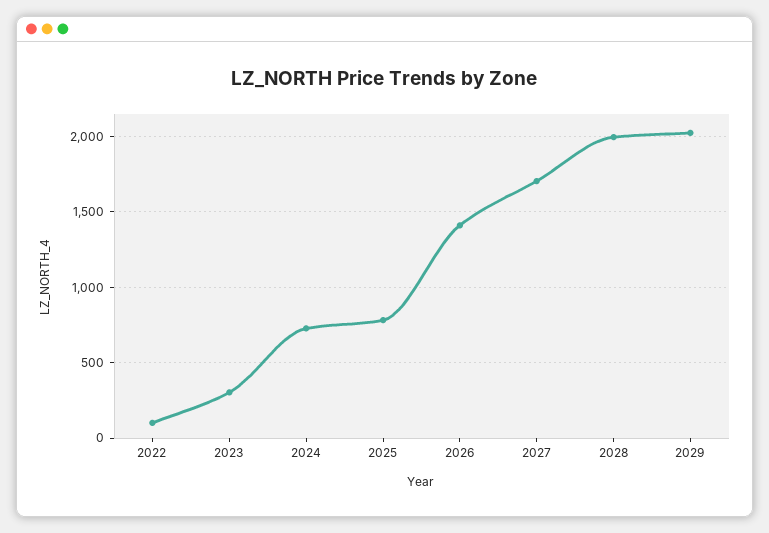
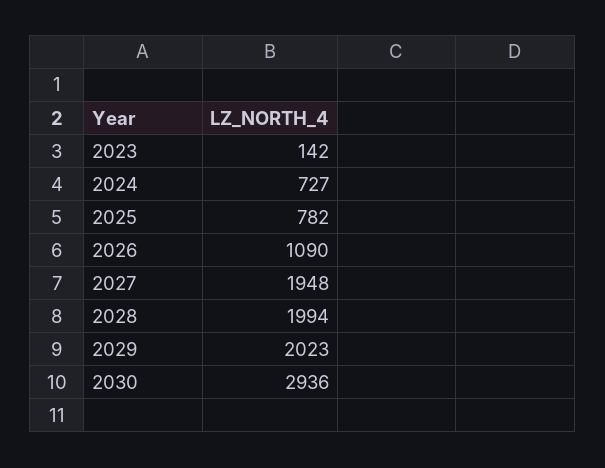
2022: 100 -> none
2023: 300 -> 142
2026: 1400 -> 1090
2027: 1700 -> 1948
2030: none -> 2936

